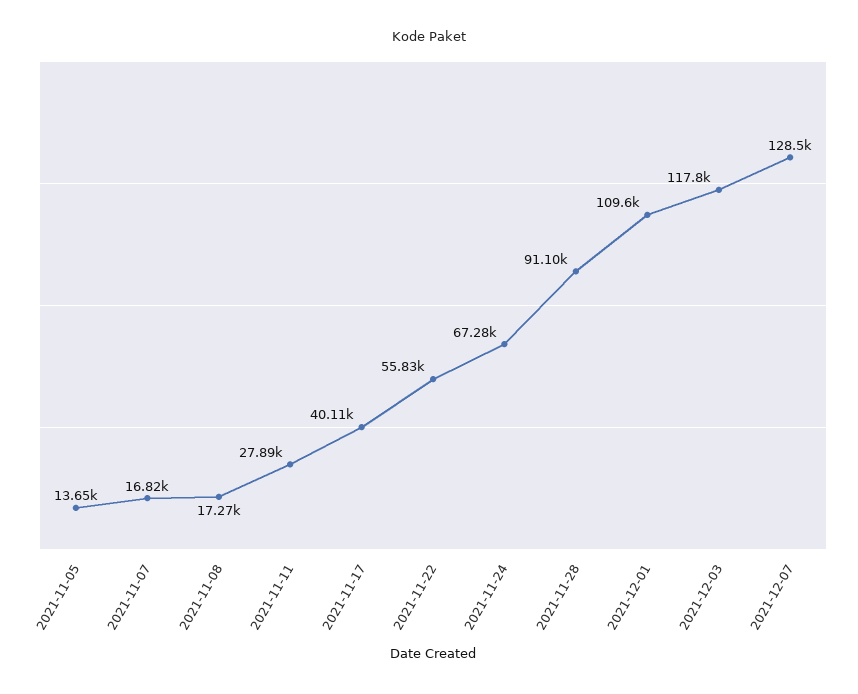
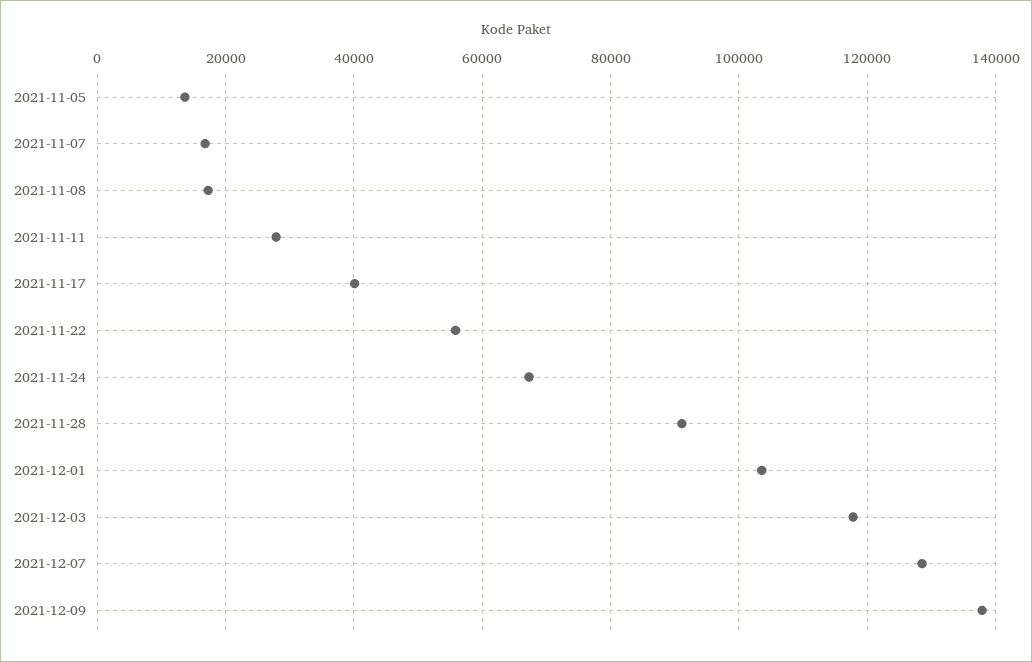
2021-12-01: 109600 -> 104000
2021-12-09: none -> 138000

